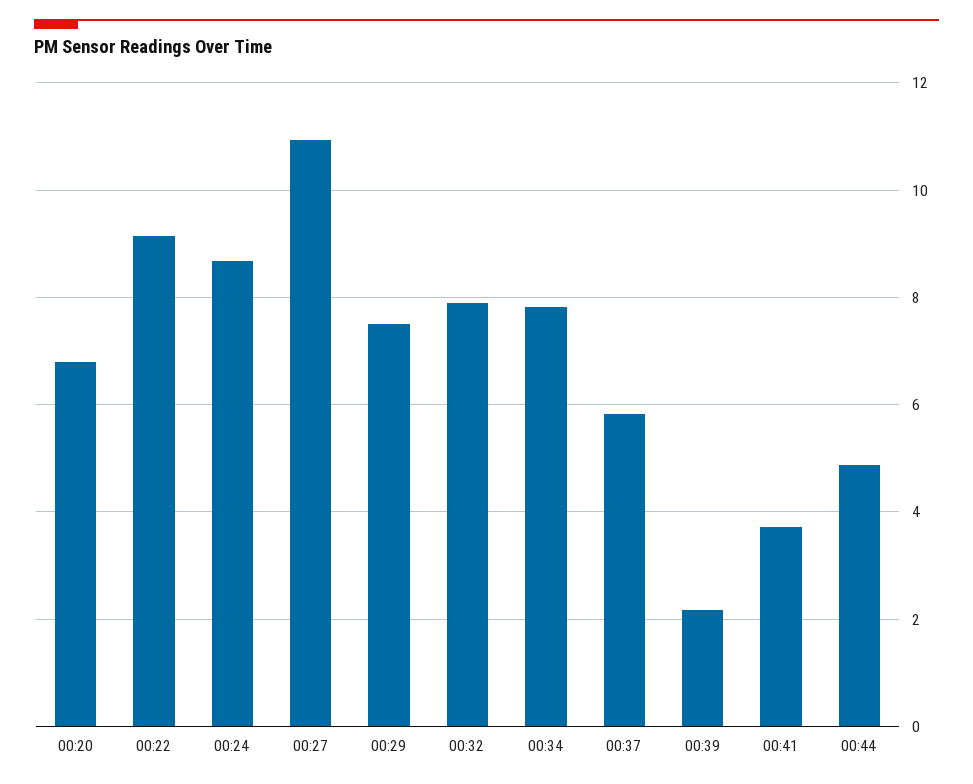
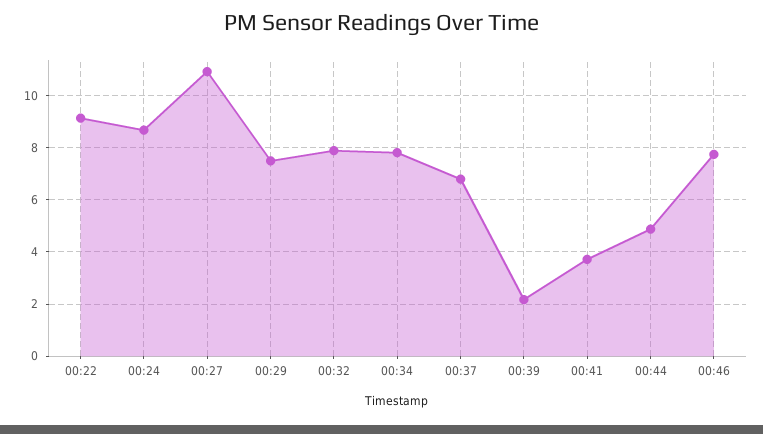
00:20: 6.8 -> none
00:37: 5.8 -> 6.75
00:46: none -> 7.75

